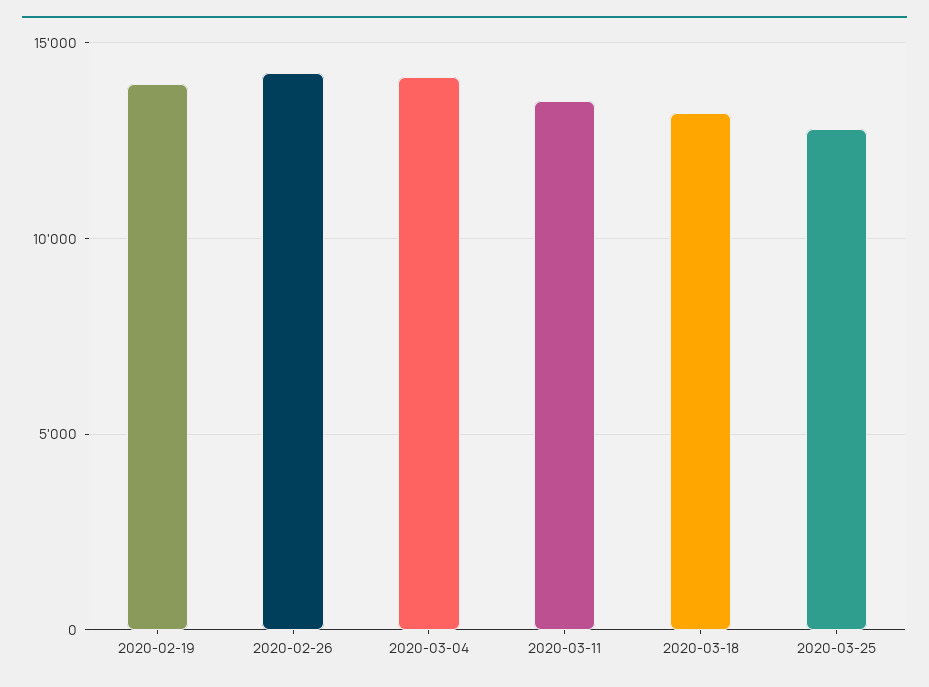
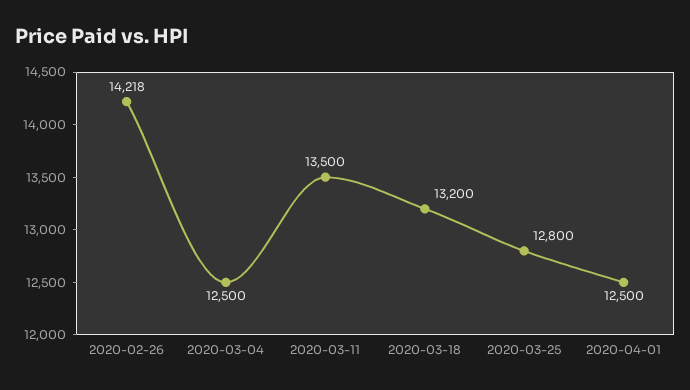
2020-02-19: 14000 -> none
2020-03-04: 14000 -> 12500
2020-04-01: none -> 12500

